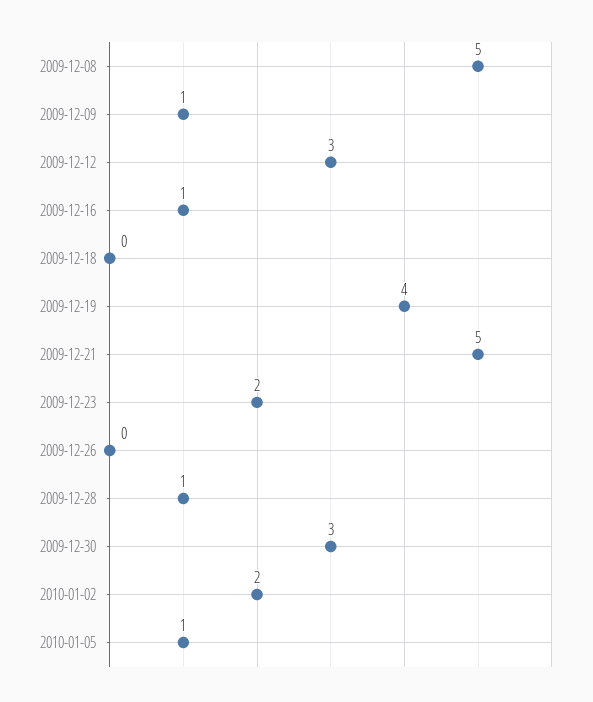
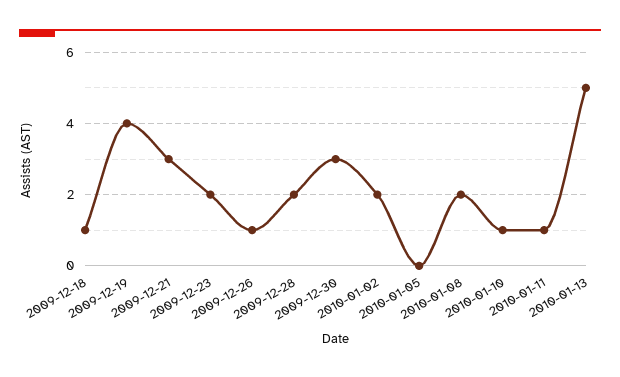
2009-12-08: 5 -> none
2009-12-09: 1 -> none
2009-12-12: 3 -> none
2009-12-16: 1 -> none
2009-12-18: 0 -> 1
2009-12-21: 5 -> 3
2009-12-26: 0 -> 1
2009-12-28: 1 -> 2
2010-01-05: 1 -> 0
2010-01-08: none -> 2
2010-01-10: none -> 1
2010-01-11: none -> 1
2010-01-13: none -> 5

